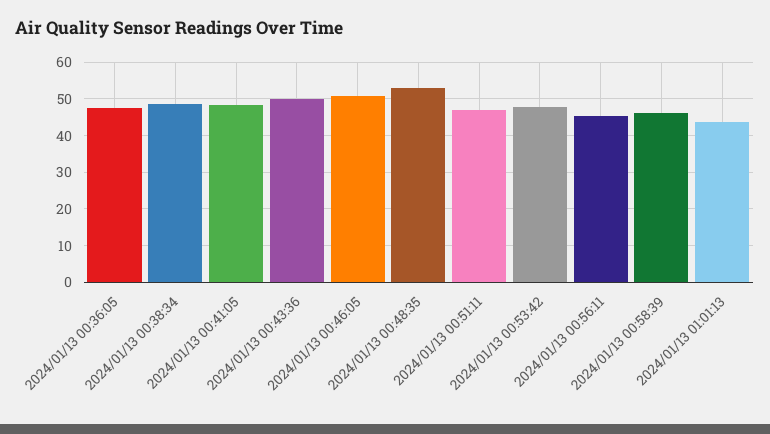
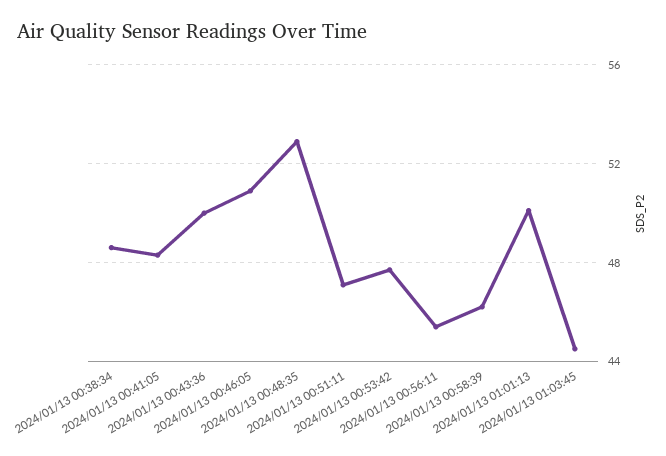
2024/01/13 00:36:05: 48 -> none
2024/01/13 01:01:13: 44 -> 50
2024/01/13 01:03:45: none -> 44.5

